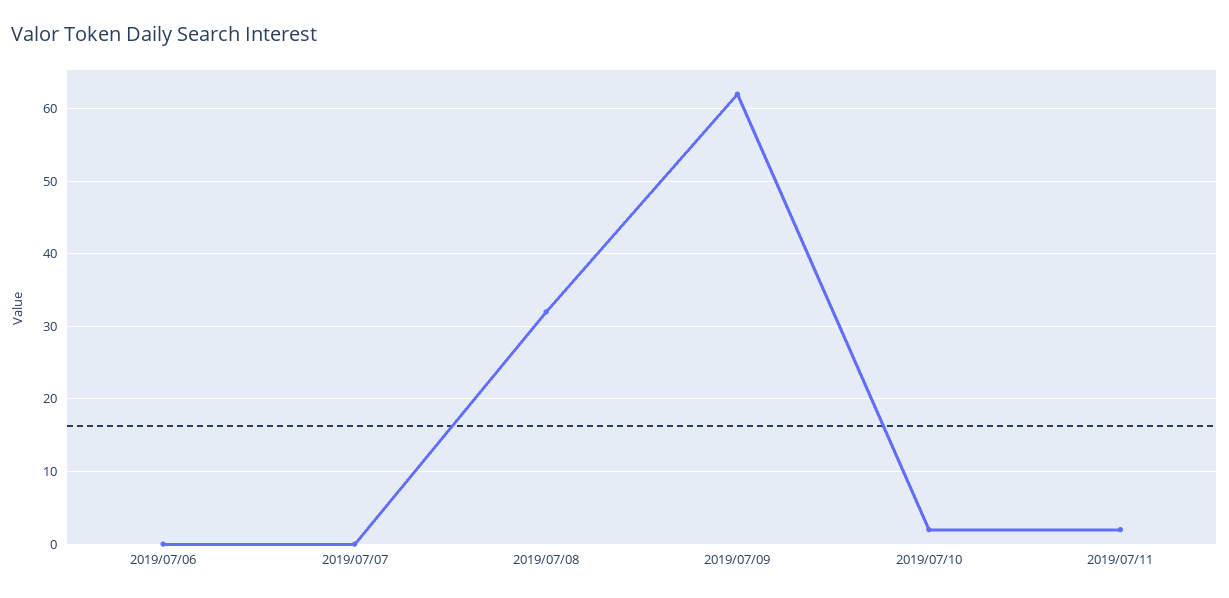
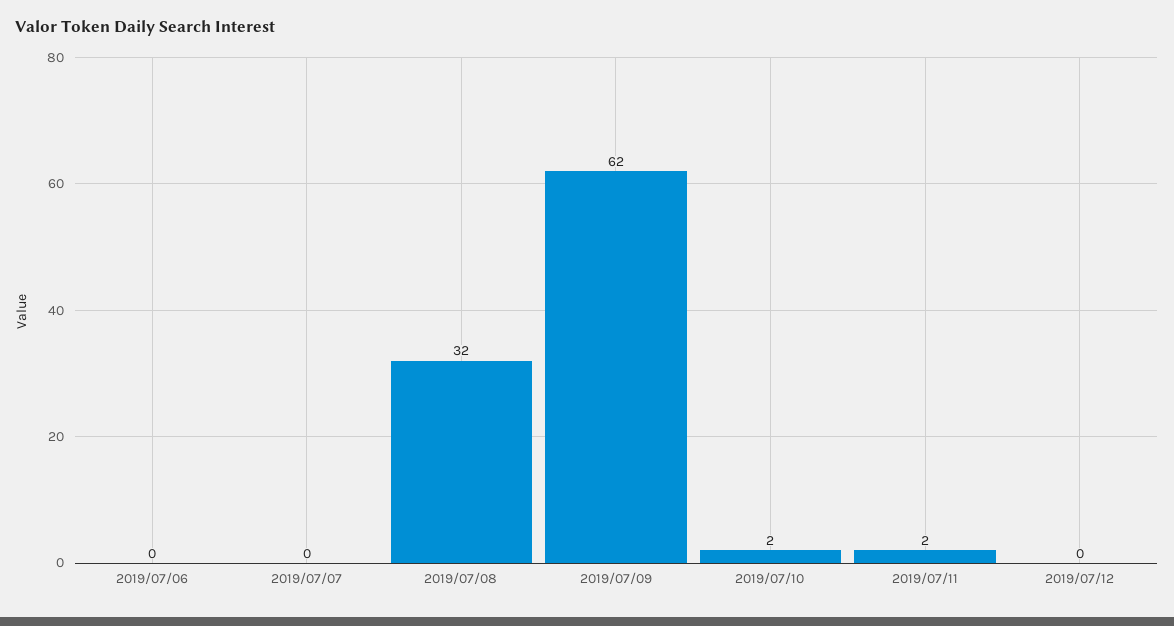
2019/07/12: none -> 0

